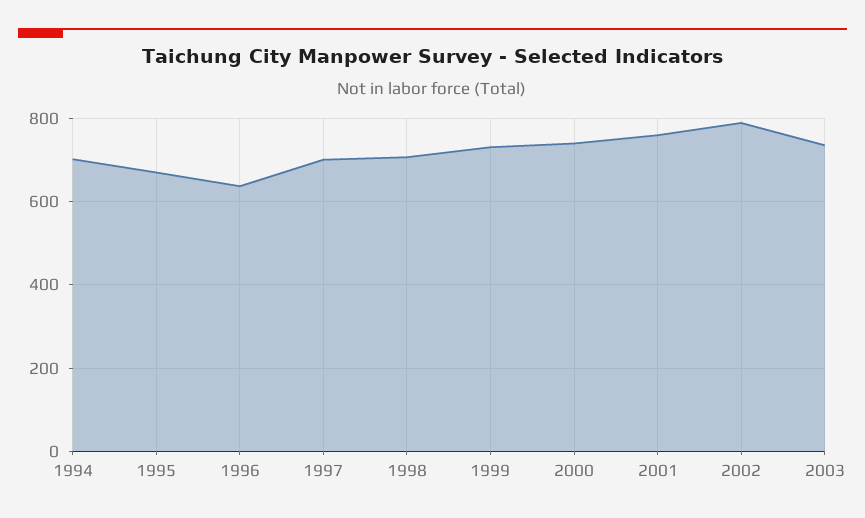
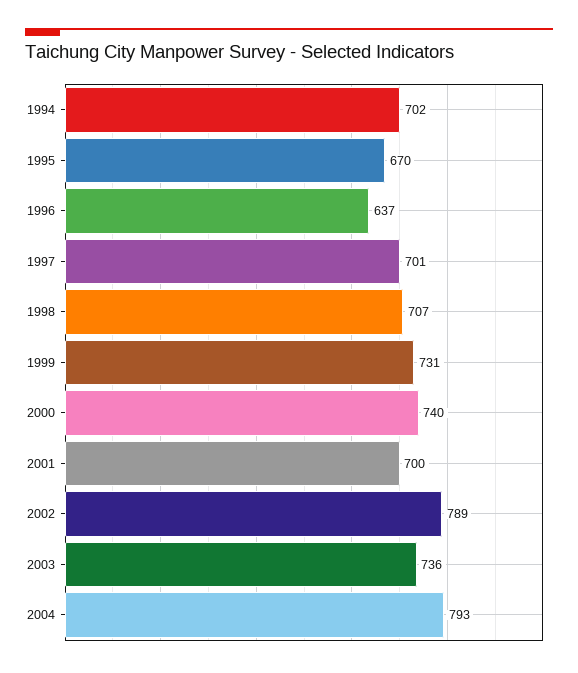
2001: 760 -> 700
2004: none -> 793

